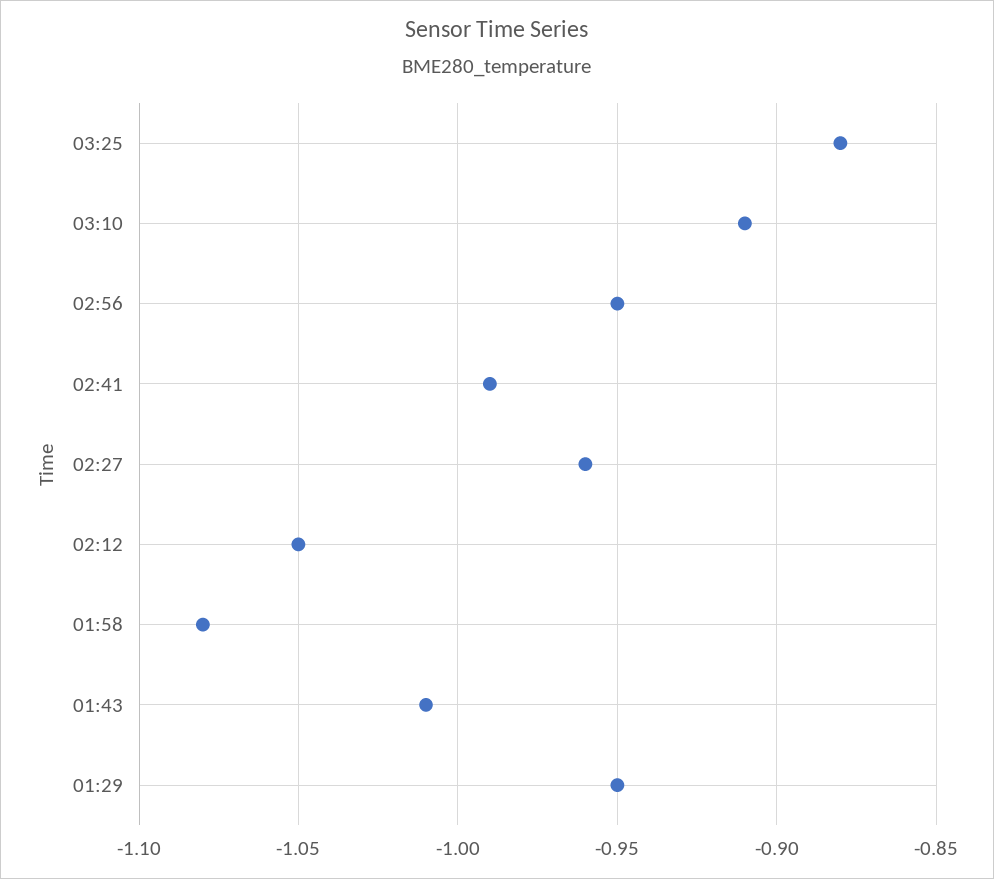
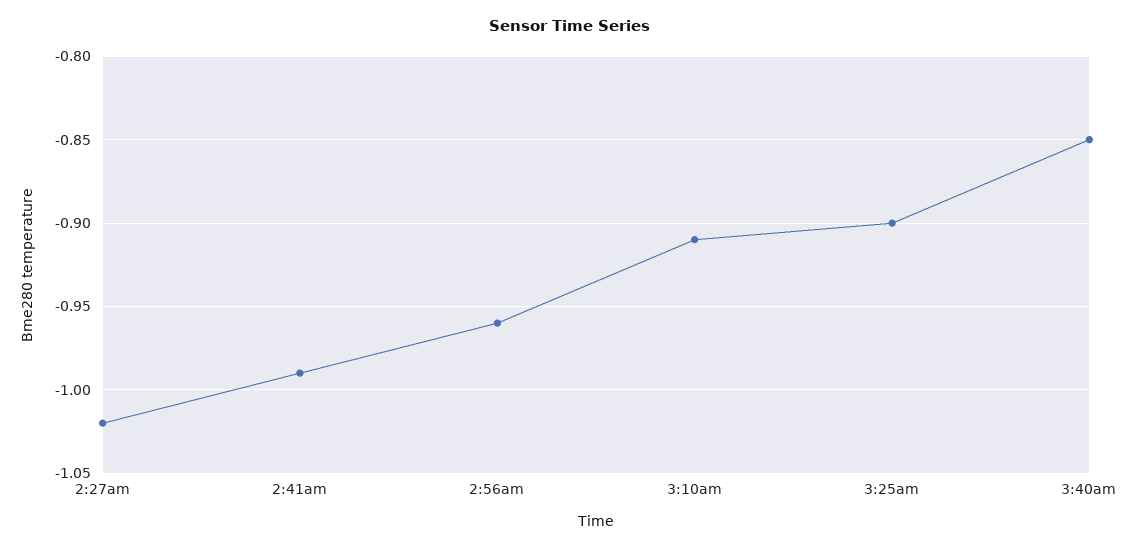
03:25: -0.88 -> -0.9
02:56: -0.95 -> -0.96
02:27: -0.96 -> -1.02
02:12: -1.05 -> none
01:58: -1.08 -> none
01:43: -1.01 -> none
01:29: -0.95 -> none
3:40am: none -> -0.85

